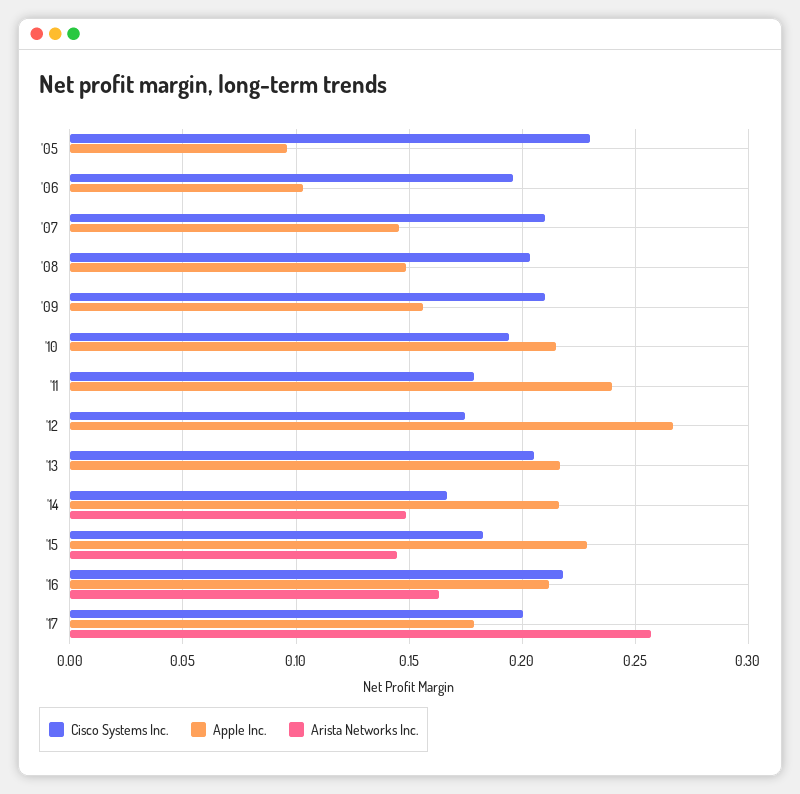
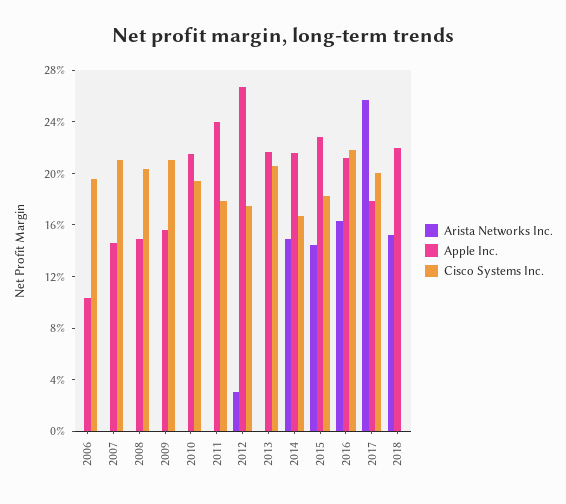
Cisco Systems Inc., '05: 0.23 -> none
Apple Inc., '05: 0.095 -> none
Arista Networks Inc., '05: 0 -> none
Arista Networks Inc., '12: 0 -> 0.03
Arista Networks Inc., 2018: none -> 0.15
Apple Inc., 2018: none -> 0.22
Cisco Systems Inc., 2018: none -> 0

